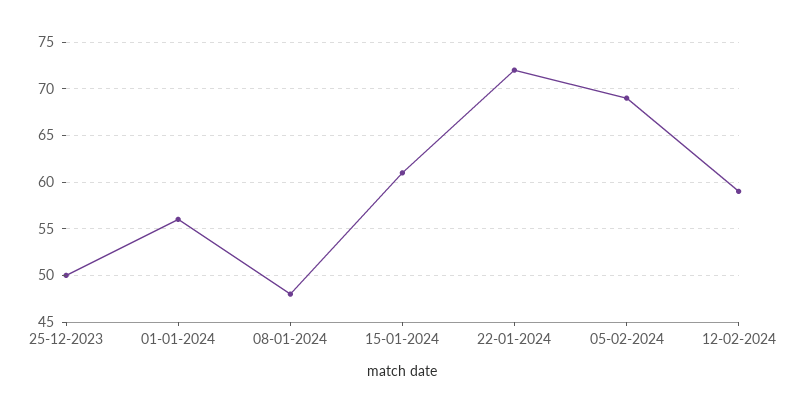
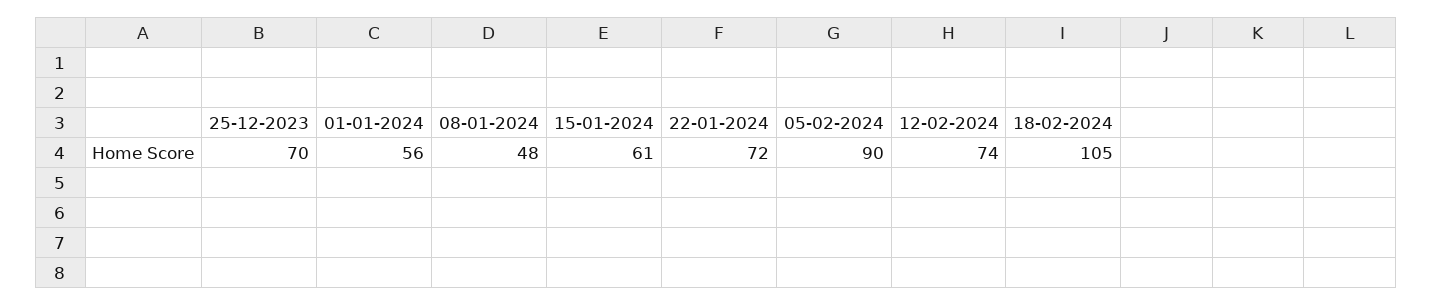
25-12-2023: 50 -> 70
05-02-2024: 69 -> 90
12-02-2024: 59 -> 74
18-02-2024: none -> 105

